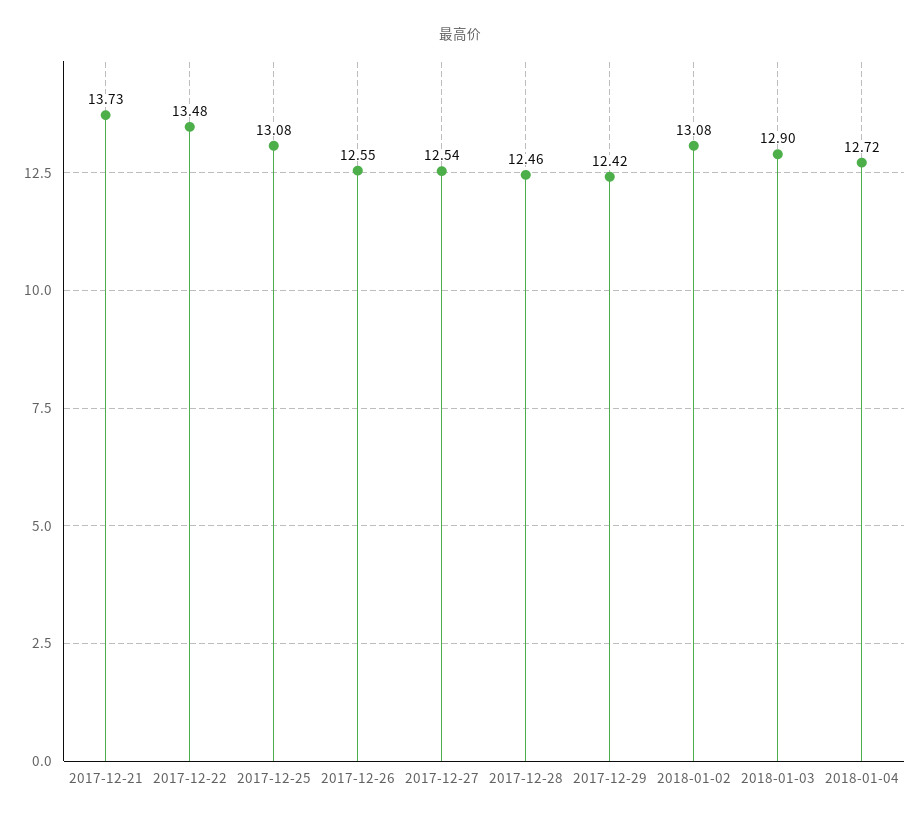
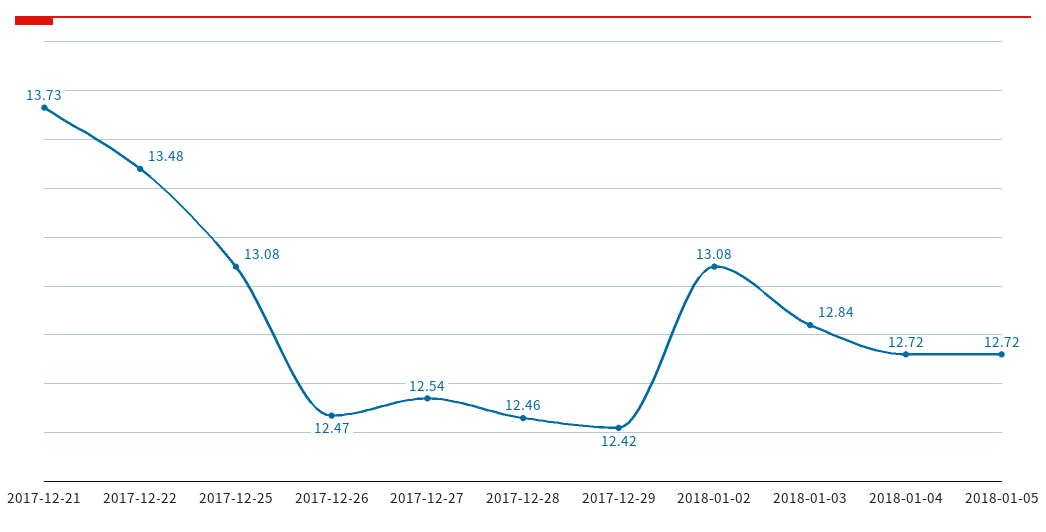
2017-12-26: 12.55 -> 12.47
2018-01-03: 12.9 -> 12.84
2018-01-05: none -> 12.72

